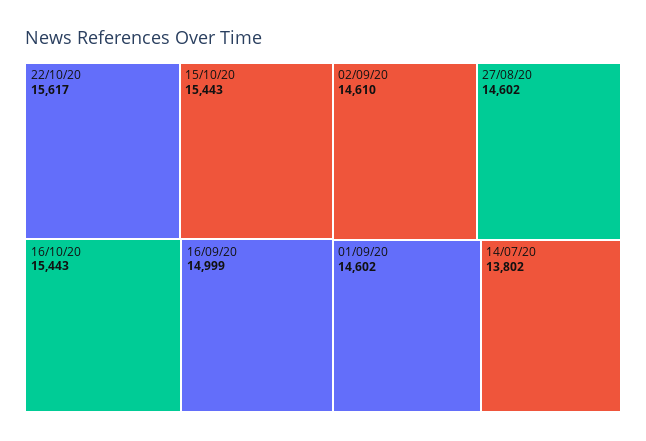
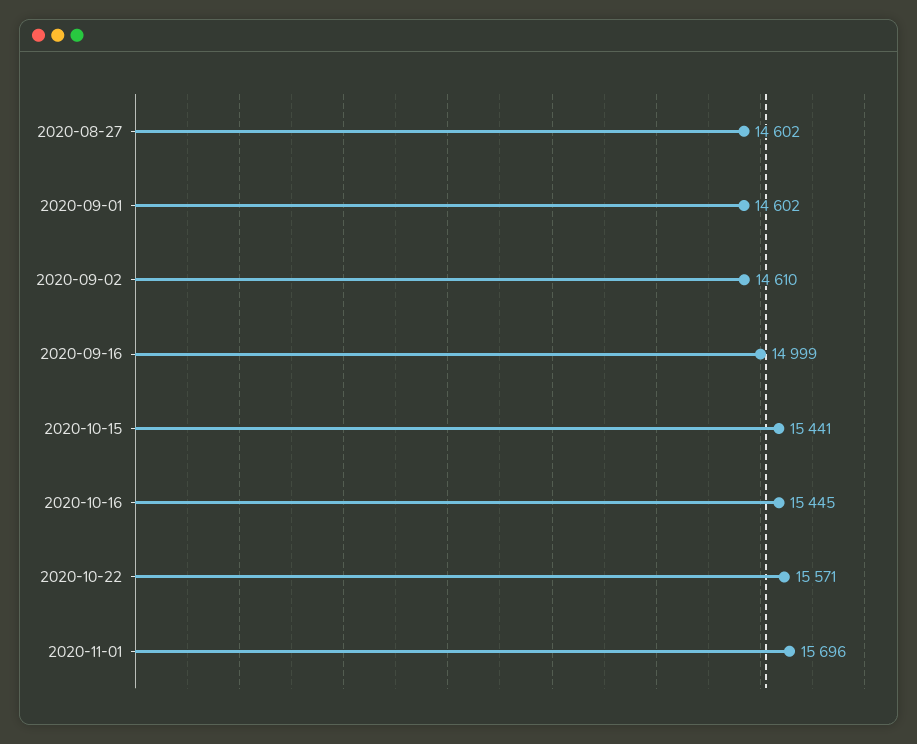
22/10/20: 15617 -> 15571
15/10/20: 15443 -> 15441
16/10/20: 15443 -> 15445
14/07/20: 13802 -> none
2020-11-01: none -> 15696

